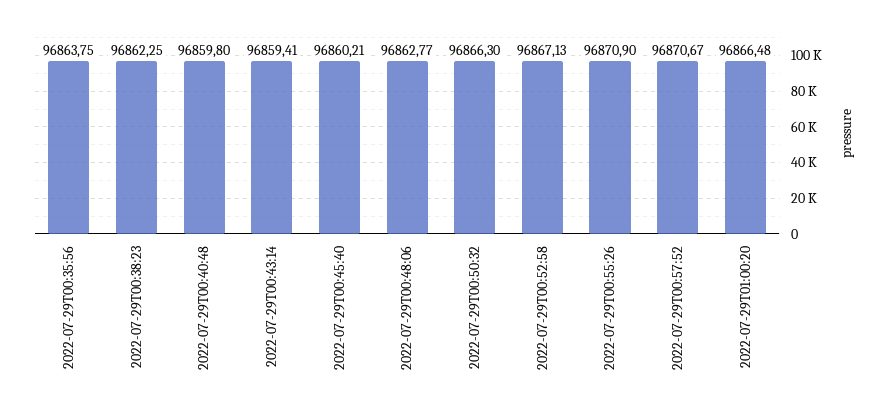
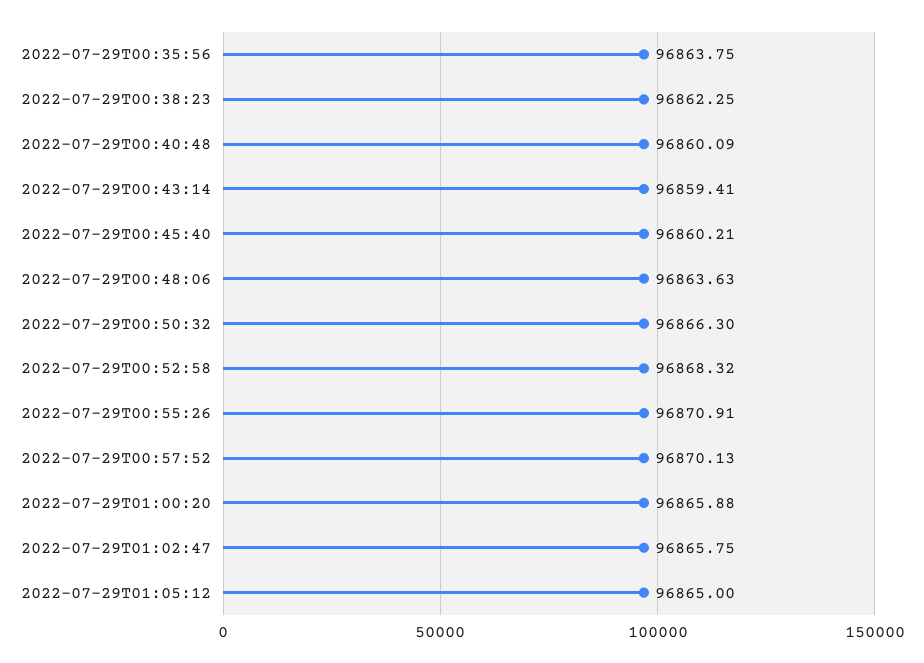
2022-07-29T00:40:48: 96859.8 -> 96860.09
2022-07-29T00:48:06: 96862.77 -> 96863.63
2022-07-29T00:52:58: 96867.13 -> 96868.32
2022-07-29T00:55:26: 96870.9 -> 96870.91
2022-07-29T00:57:52: 96870.67 -> 96870.13
2022-07-29T01:00:20: 96866.48 -> 96865.88
2022-07-29T01:02:47: none -> 96865.75
2022-07-29T01:05:12: none -> 96865

